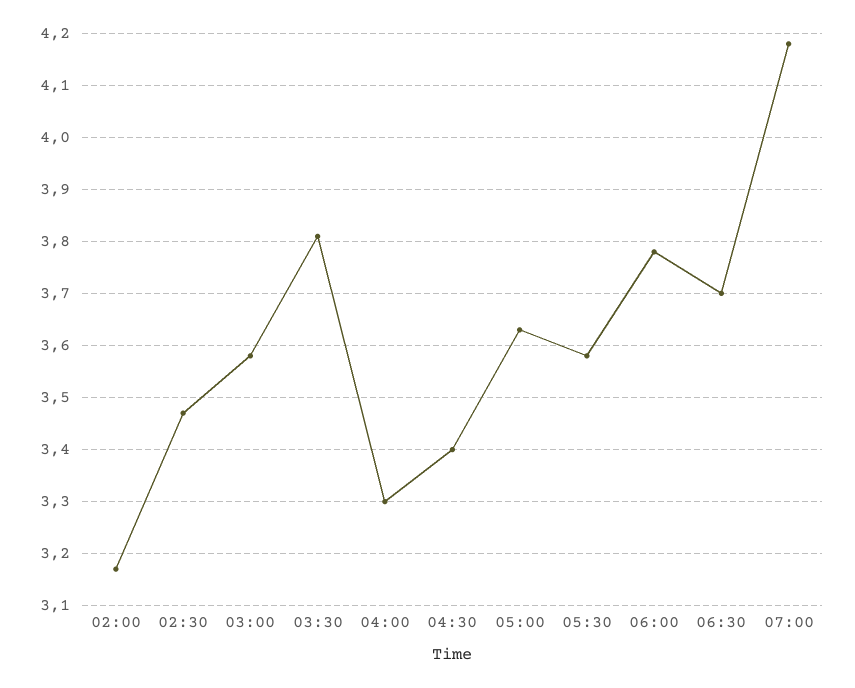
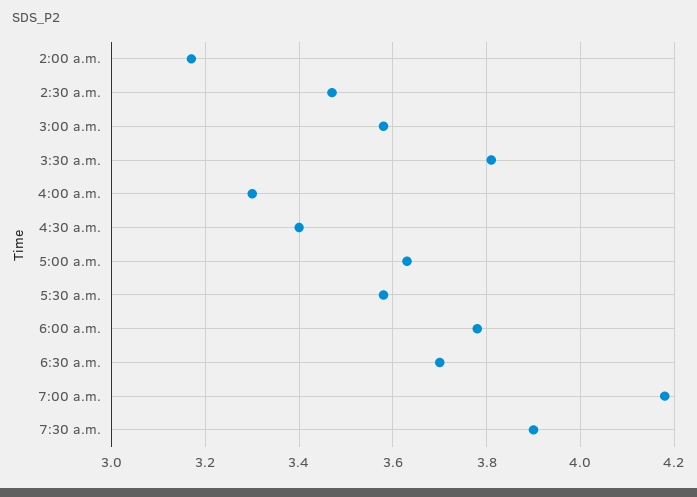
7:30 a.m.: none -> 3.9

